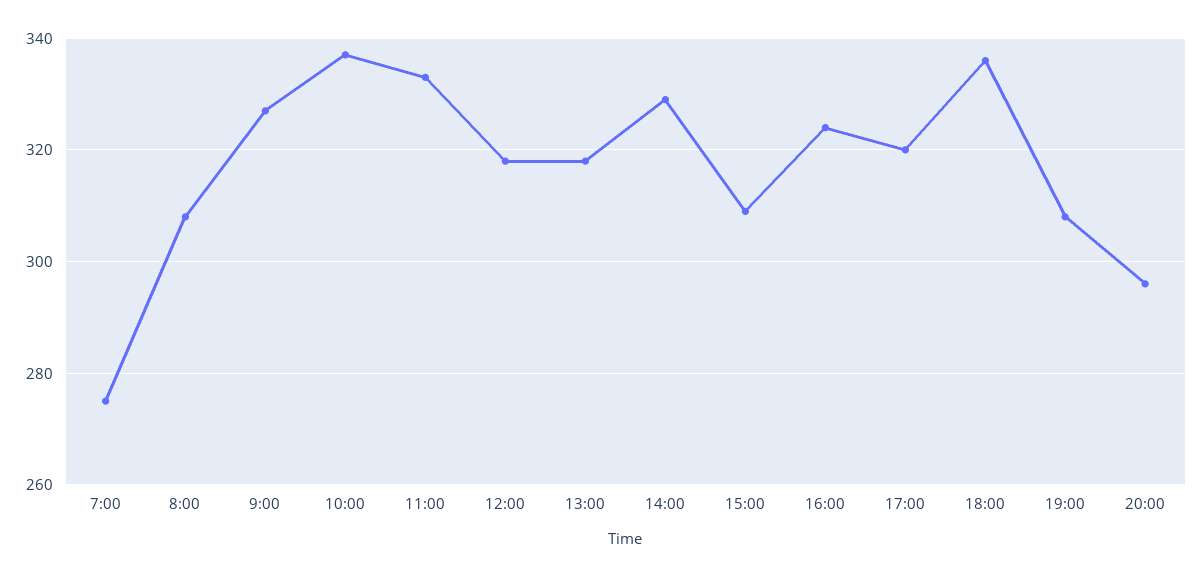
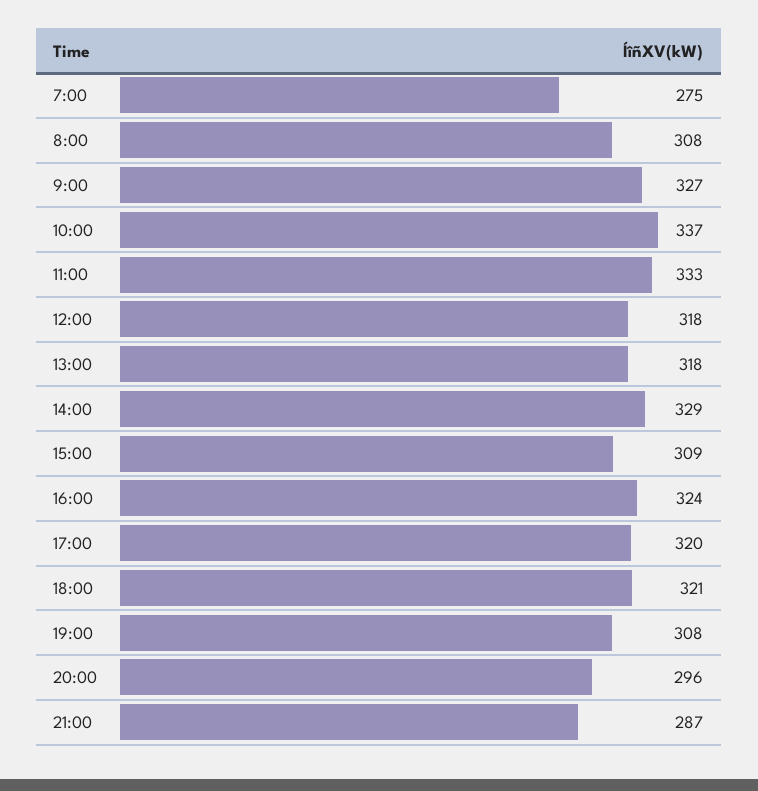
18:00: 335 -> 321
21:00: none -> 287

